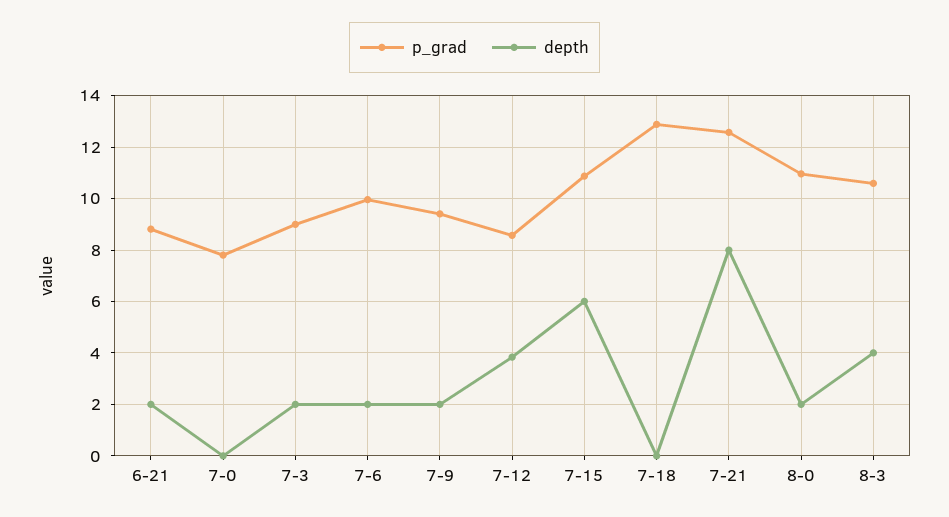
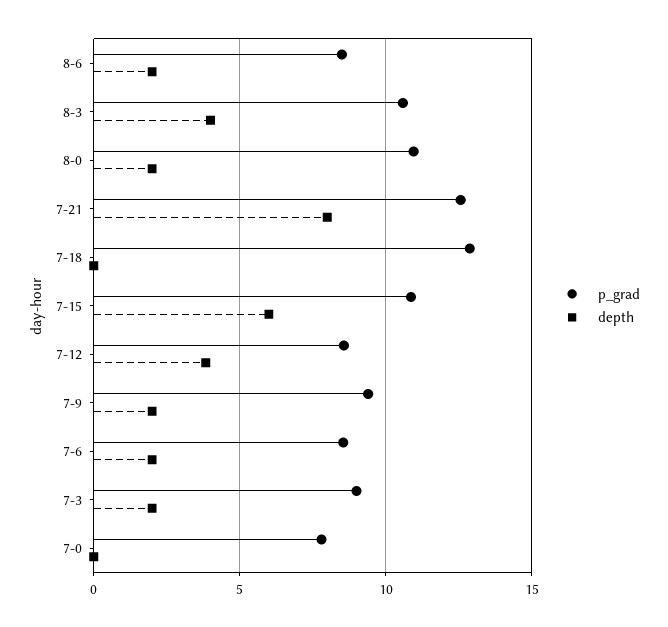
p_grad, 6-21: 8.75 -> none
depth, 6-21: 2 -> none
p_grad, 7-6: 10 -> 8.5
p_grad, 8-6: none -> 8.5
depth, 8-6: none -> 2

